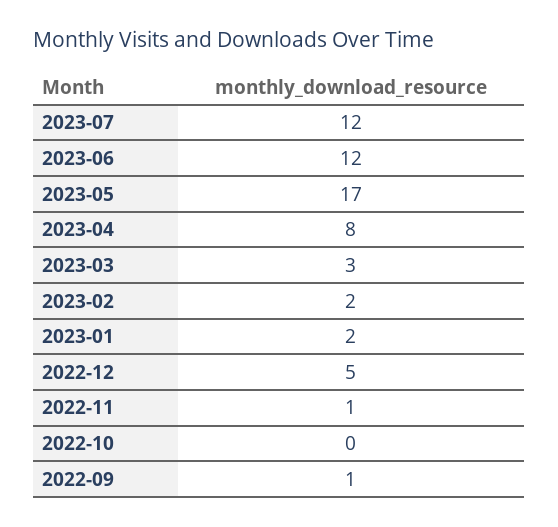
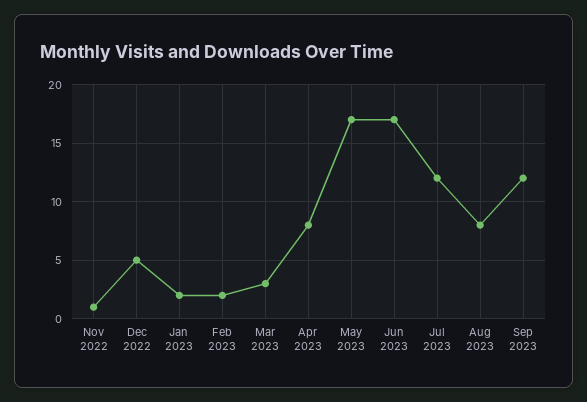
2023-06: 12 -> 17
2022-10: 0 -> none
2022-09: 1 -> none
Aug 2023: none -> 8
Sep 2023: none -> 12

